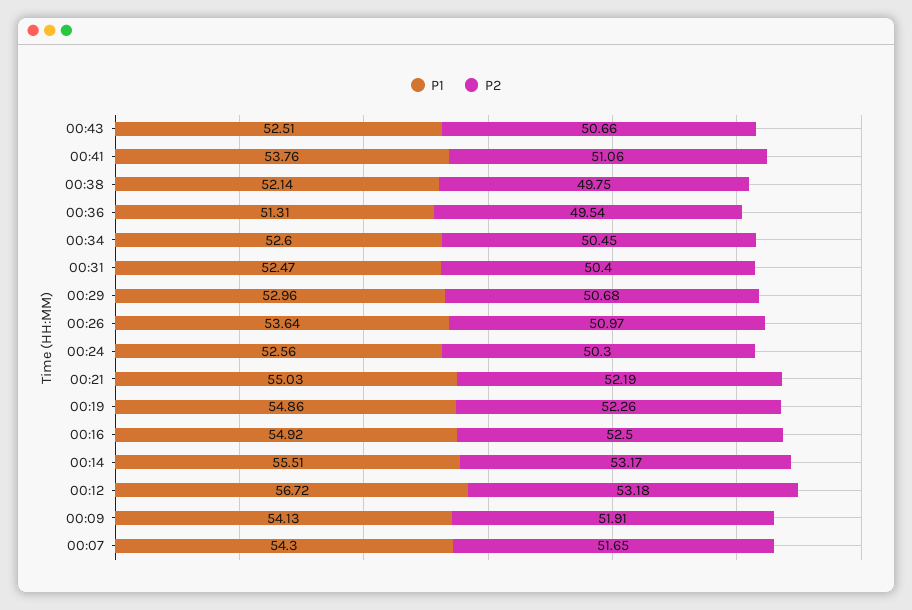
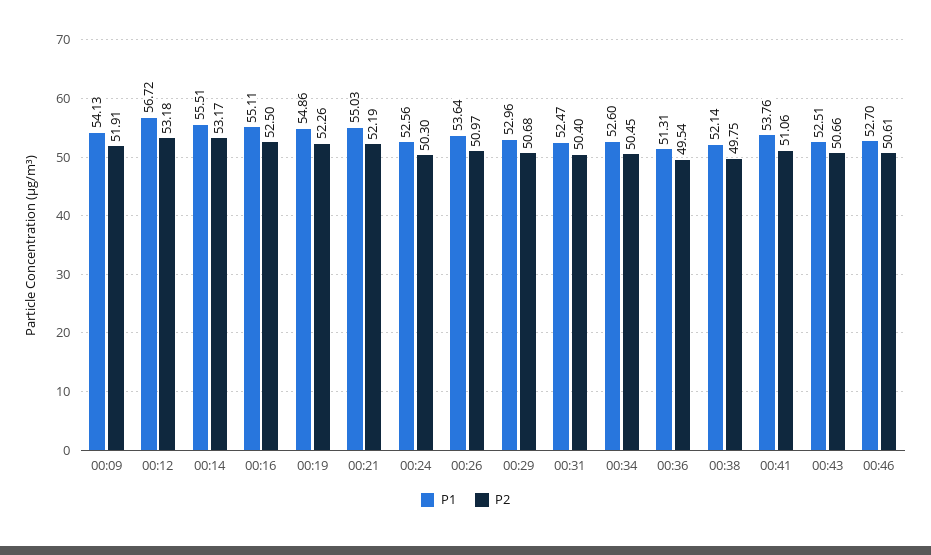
P1, 00:16: 54.92 -> 55.11
P1, 00:07: 54.3 -> none
P2, 00:07: 51.65 -> none
P1, 00:46: none -> 52.7
P2, 00:46: none -> 50.61

